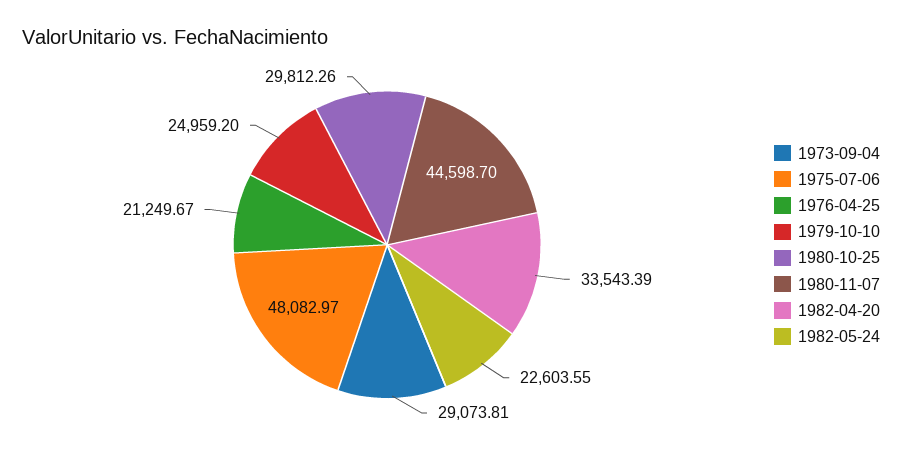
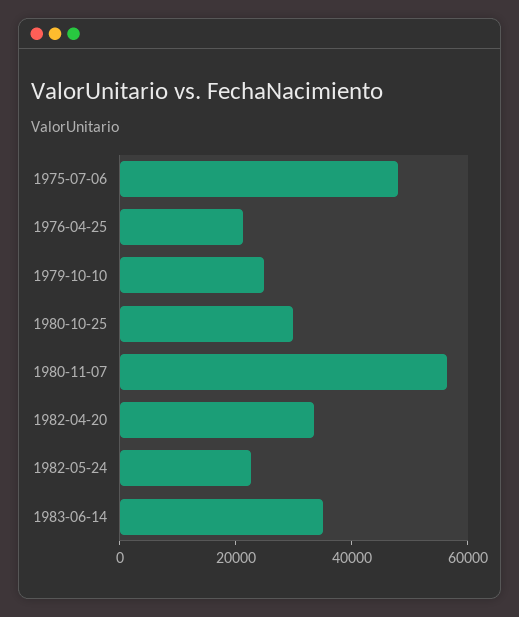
1973-09-04: 29073.81 -> none
1980-11-07: 44598.7 -> 55000
1983-06-14: none -> 35000

